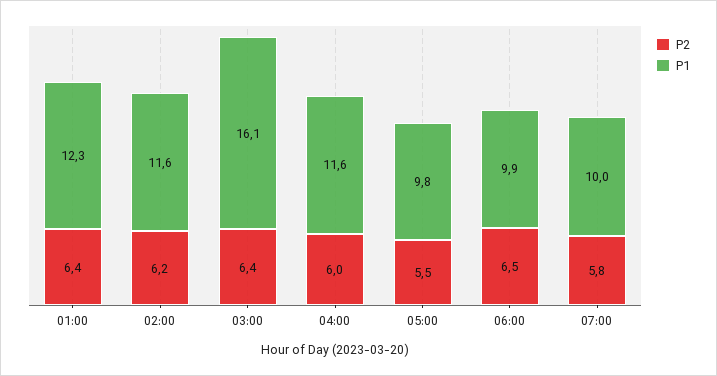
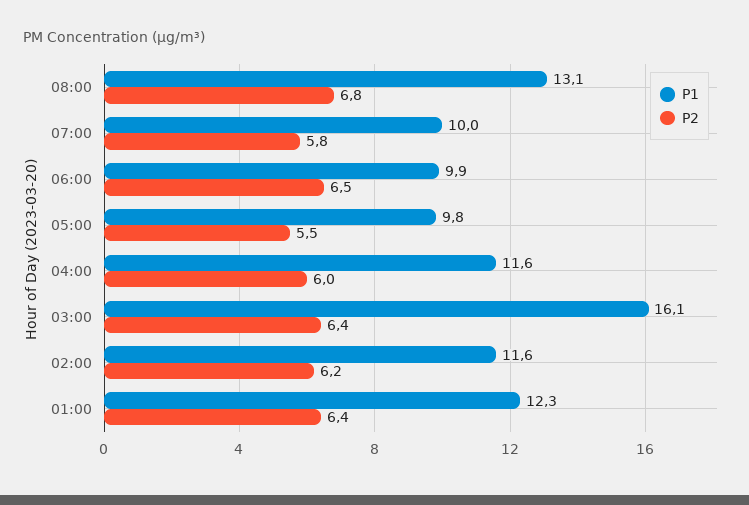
P1, 08:00: none -> 13.1
P2, 08:00: none -> 6.8

